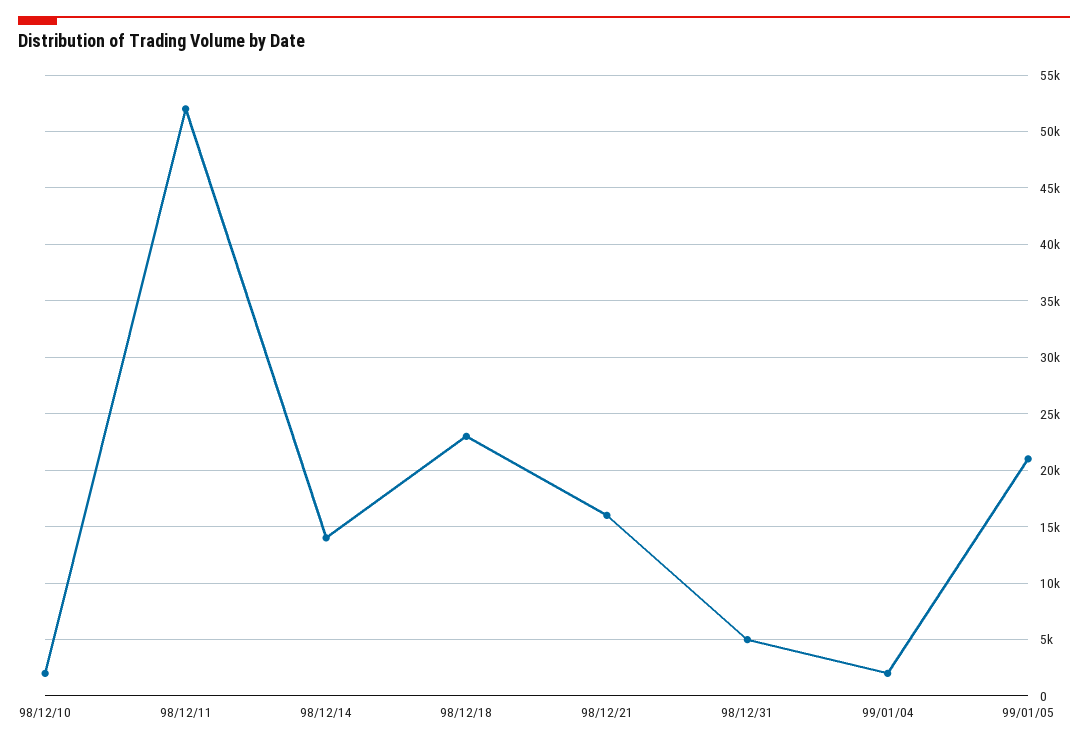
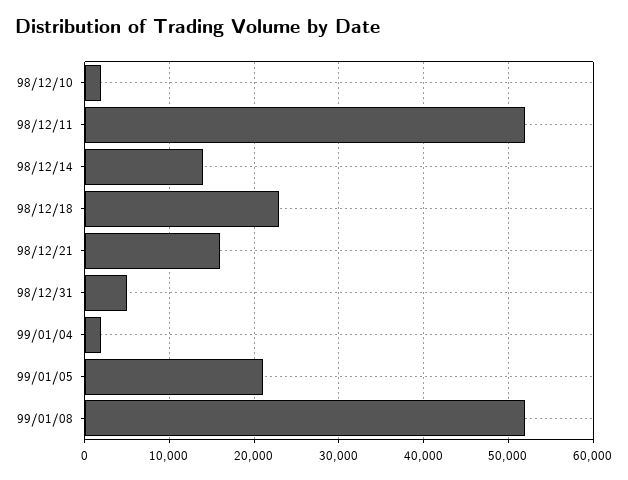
99/01/08: none -> 52000

